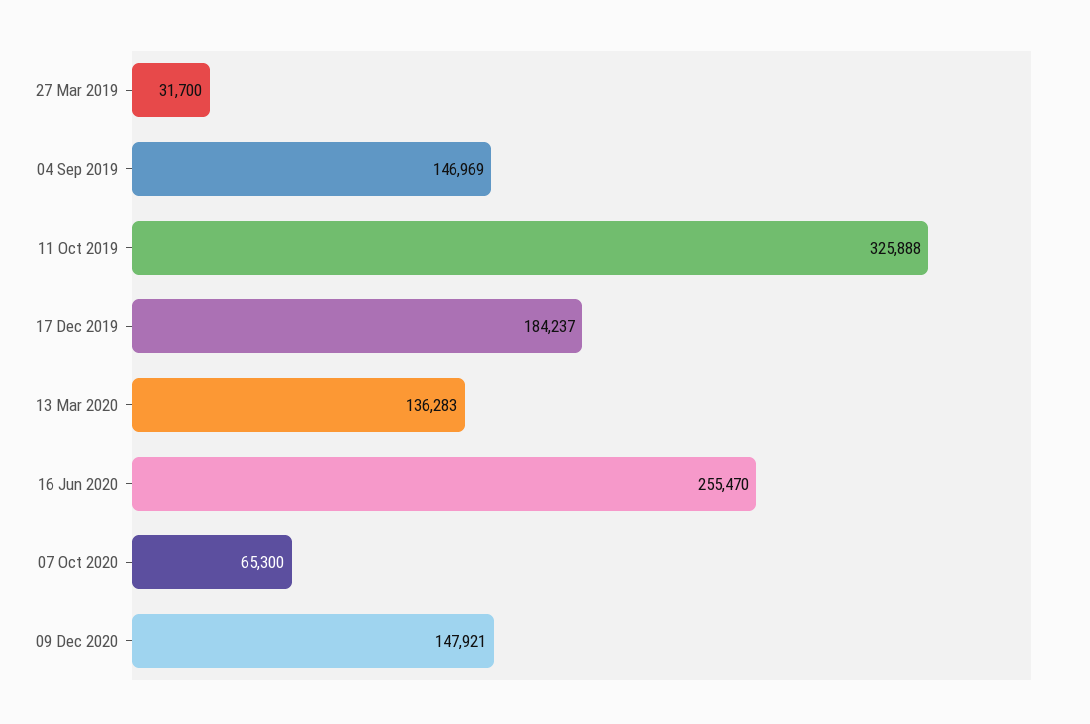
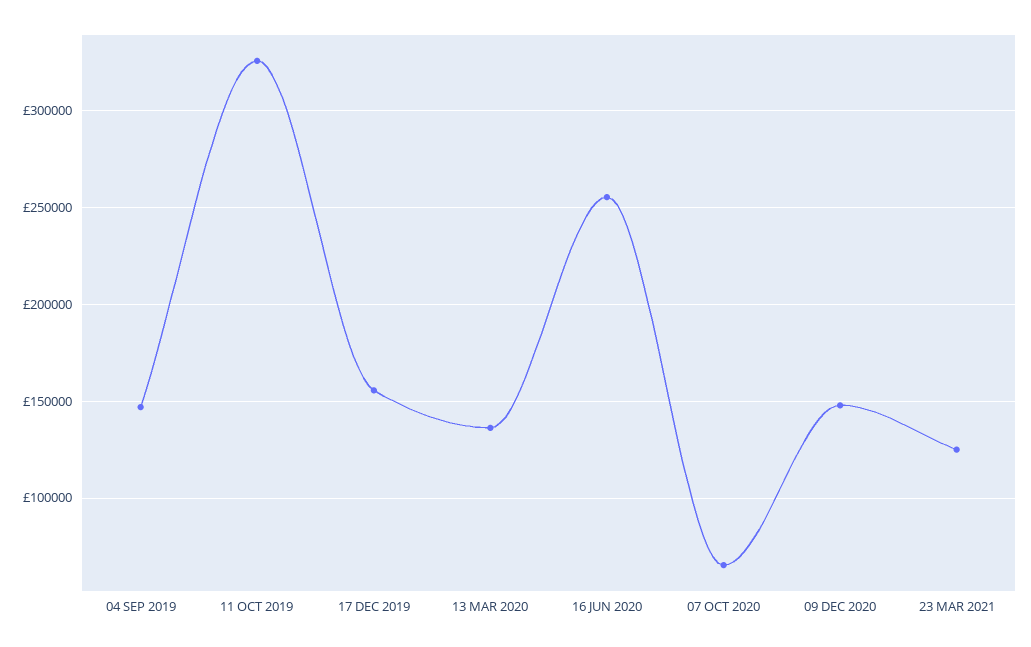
27 Mar 2019: 31700 -> none
17 Dec 2019: 184237 -> 155000
23 MAR 2021: none -> 125000

